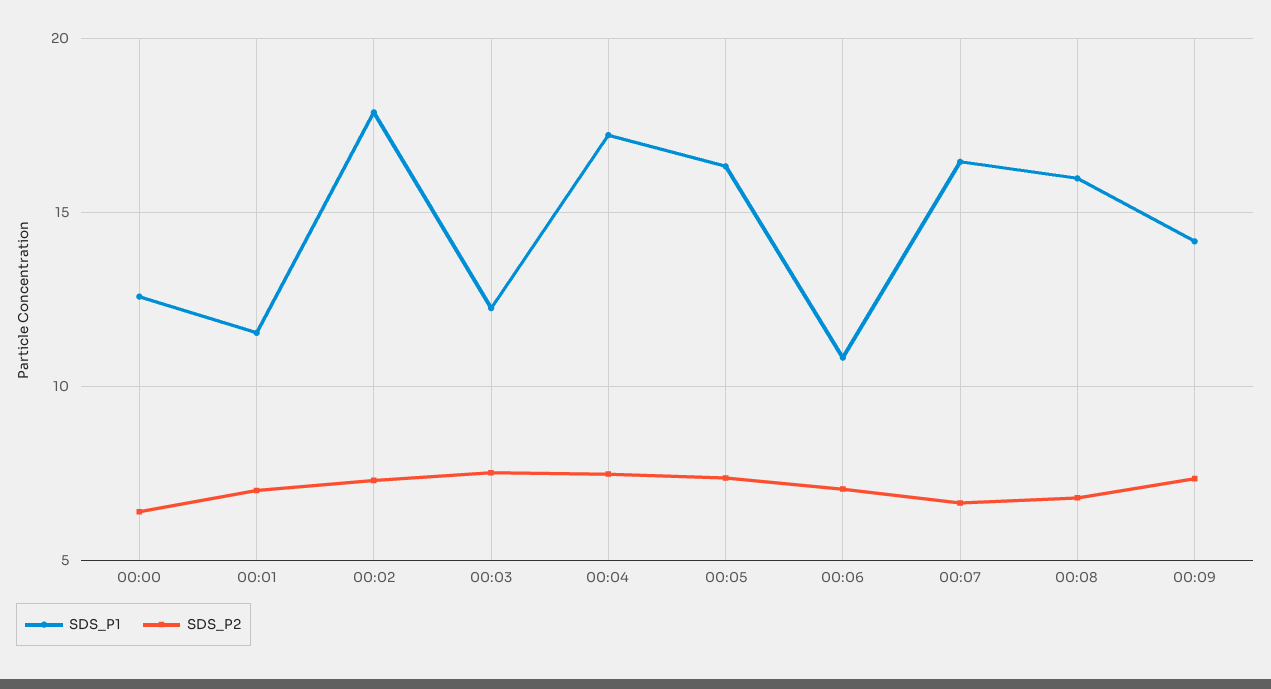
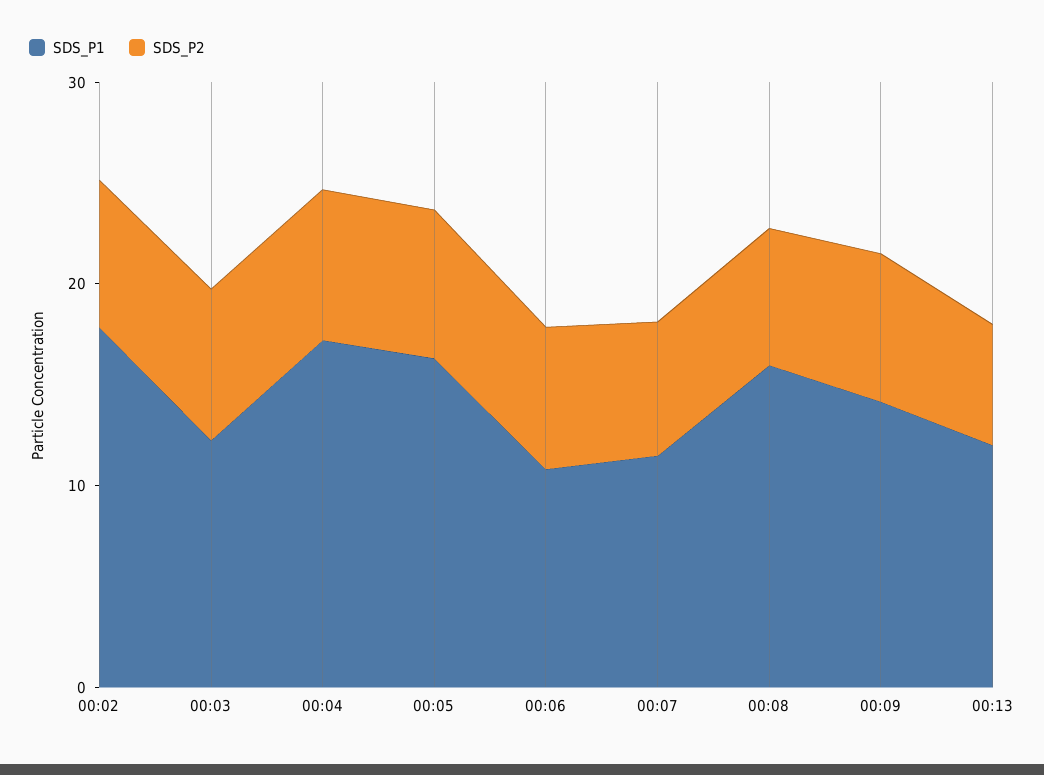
SDS_P1, 00:00: 12.5 -> none
SDS_P2, 00:00: 6.5 -> none
SDS_P1, 00:01: 11.5 -> none
SDS_P2, 00:01: 7 -> none
SDS_P1, 00:07: 16.5 -> 12
SDS_P1, 00:13: none -> 12
SDS_P2, 00:13: none -> 6

